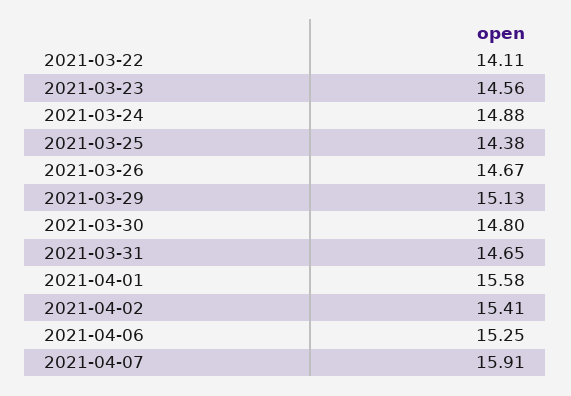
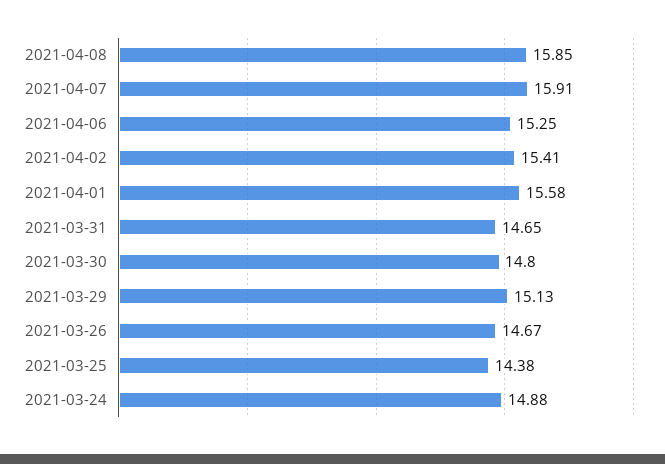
2021-03-22: 14.11 -> none
2021-03-23: 14.56 -> none
2021-04-08: none -> 15.85

